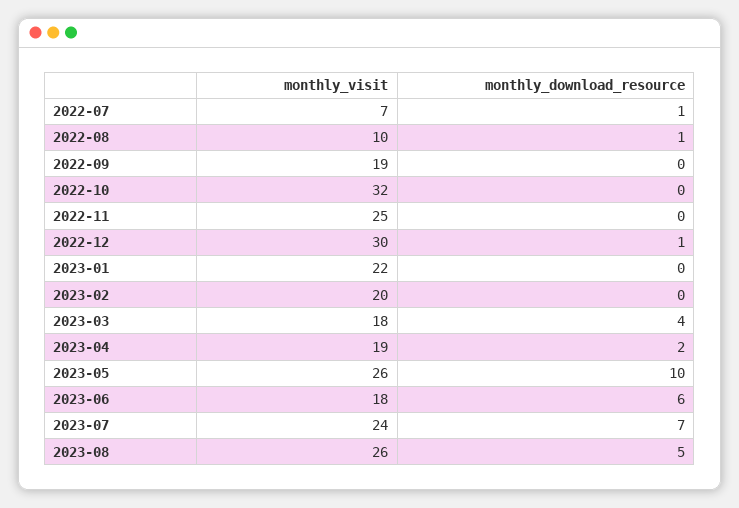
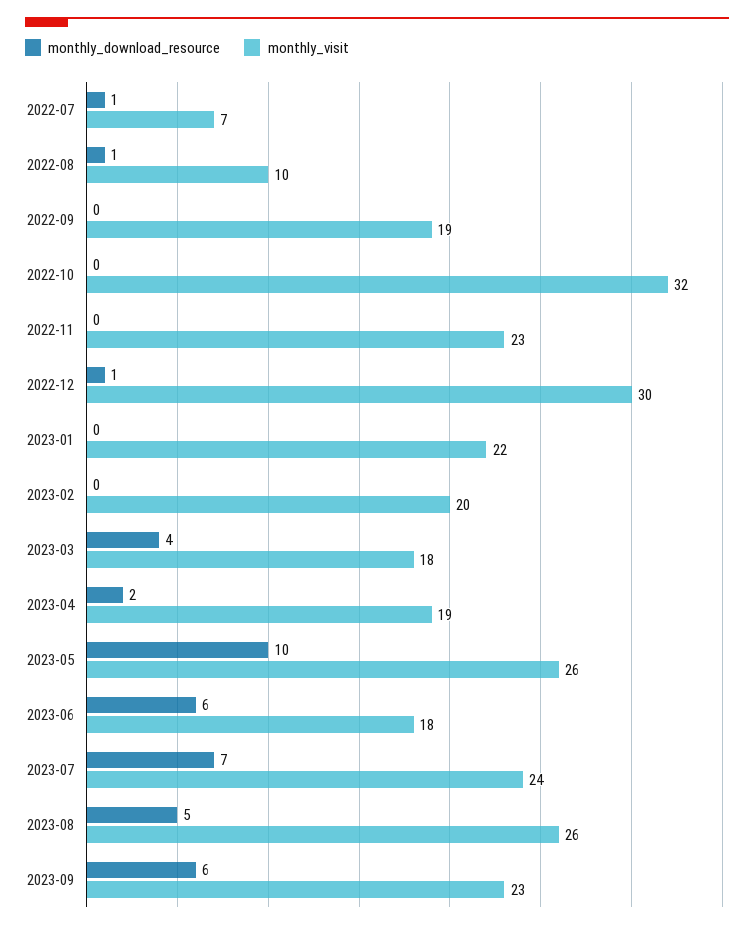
monthly_visit, 2022-11: 25 -> 23
monthly_download_resource, 2023-09: none -> 6
monthly_visit, 2023-09: none -> 23

